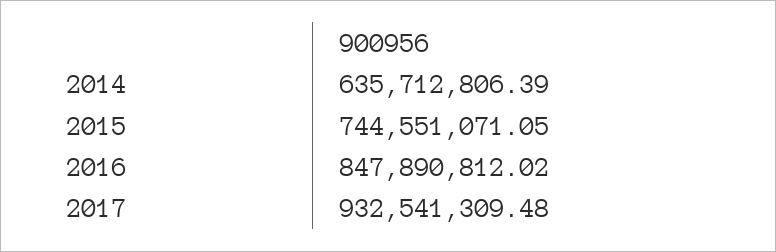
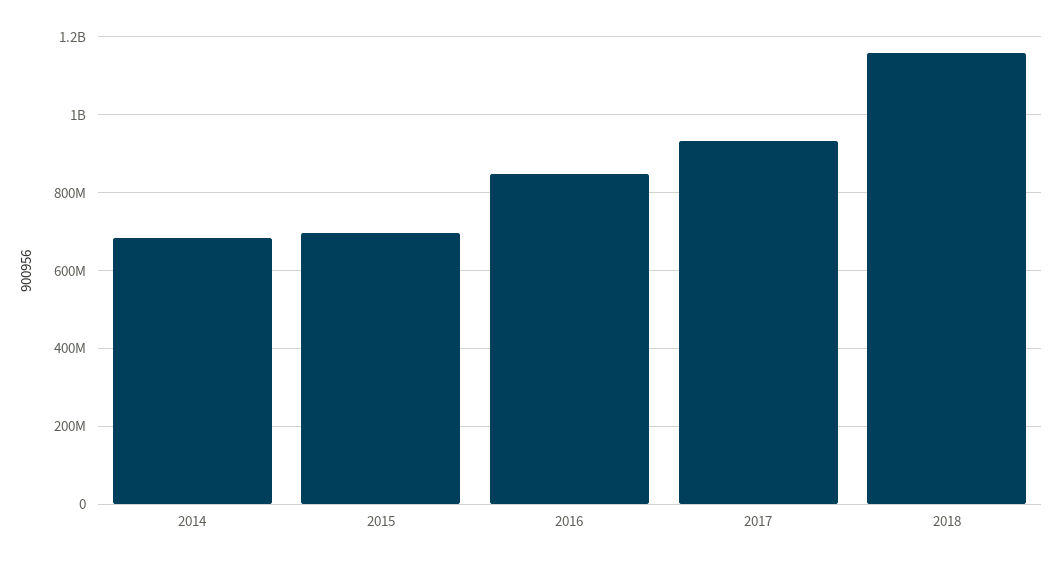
2014: 635712806.39 -> 680000000
2015: 744551071.05 -> 700000000
2018: none -> 1160000000

